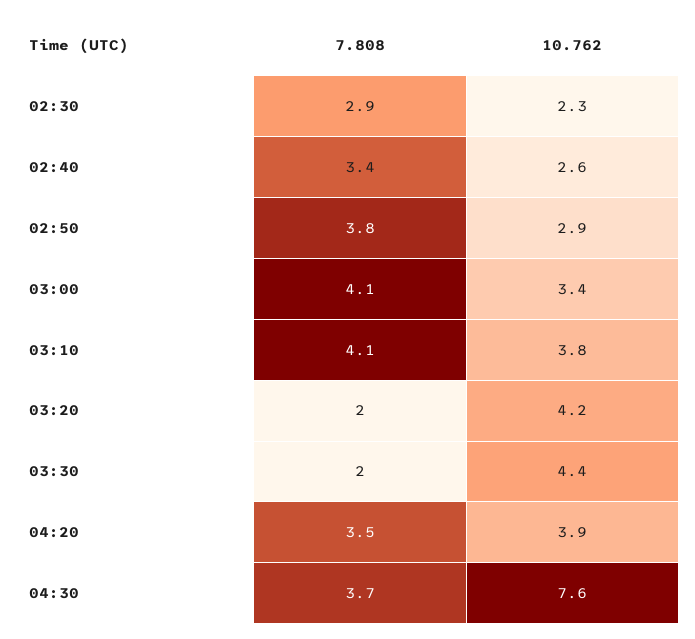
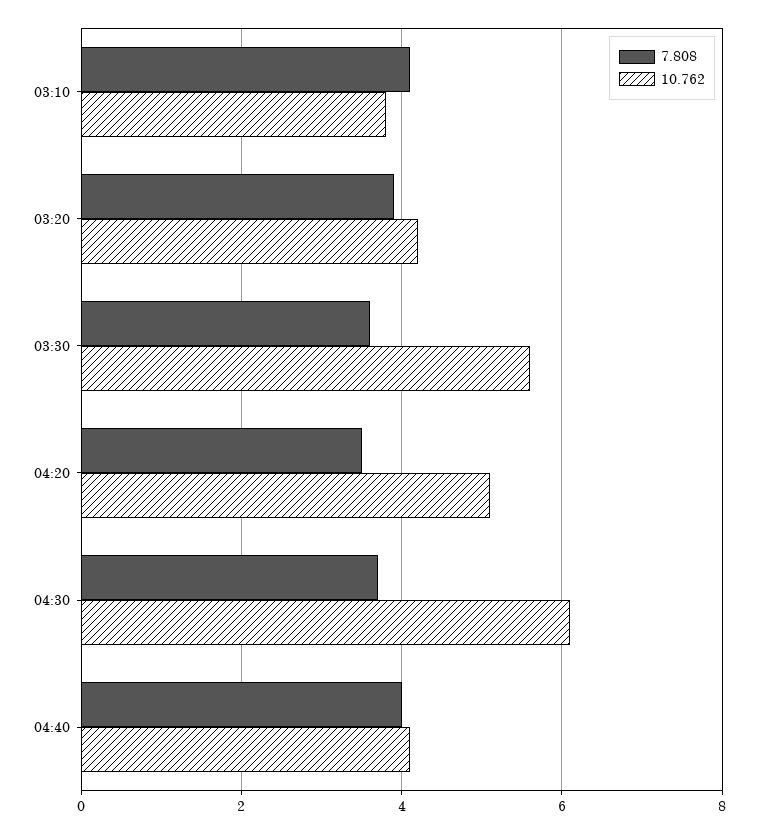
7.808, 02:30: 2.9 -> none
10.762, 02:30: 2.3 -> none
7.808, 02:40: 3.4 -> none
10.762, 02:40: 2.6 -> none
7.808, 02:50: 3.8 -> none
10.762, 02:50: 2.9 -> none
7.808, 03:00: 4.1 -> none
10.762, 03:00: 3.4 -> none
7.808, 03:20: 2 -> 4
7.808, 03:30: 2 -> 3.5
10.762, 03:30: 4.4 -> 5.5
10.762, 04:20: 3.9 -> 5
10.762, 04:30: 7.6 -> 6
7.808, 04:40: none -> 4
10.762, 04:40: none -> 4

